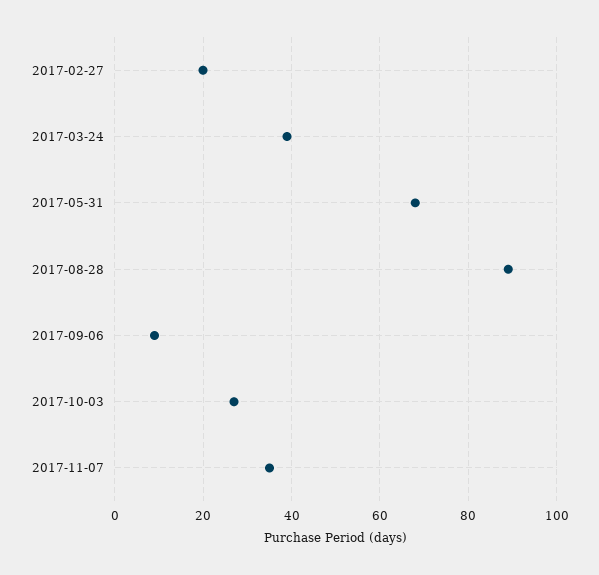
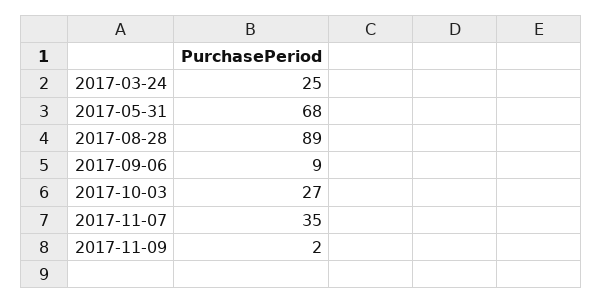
2017-02-27: 20 -> none
2017-03-24: 40 -> 25
2017-11-09: none -> 2

